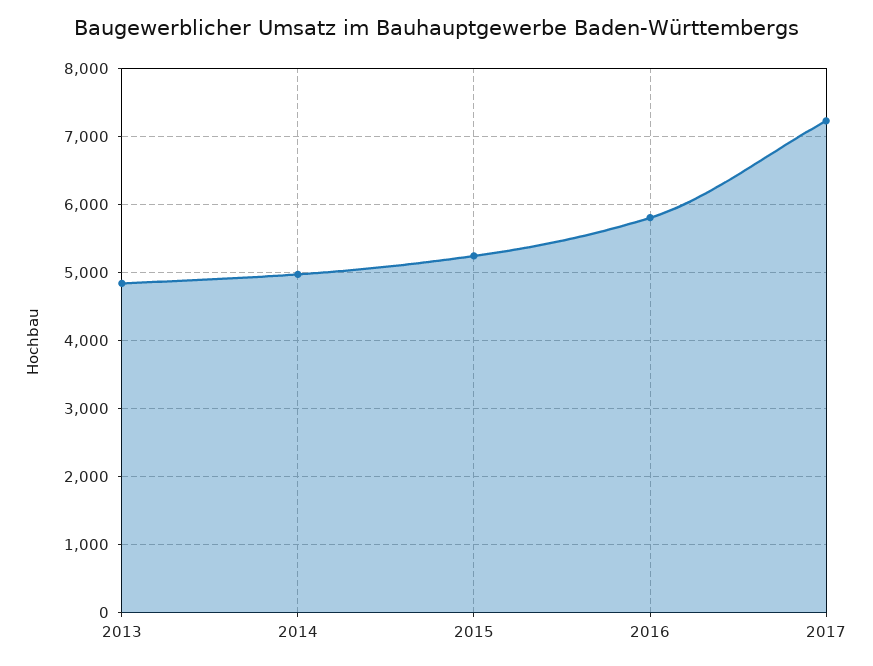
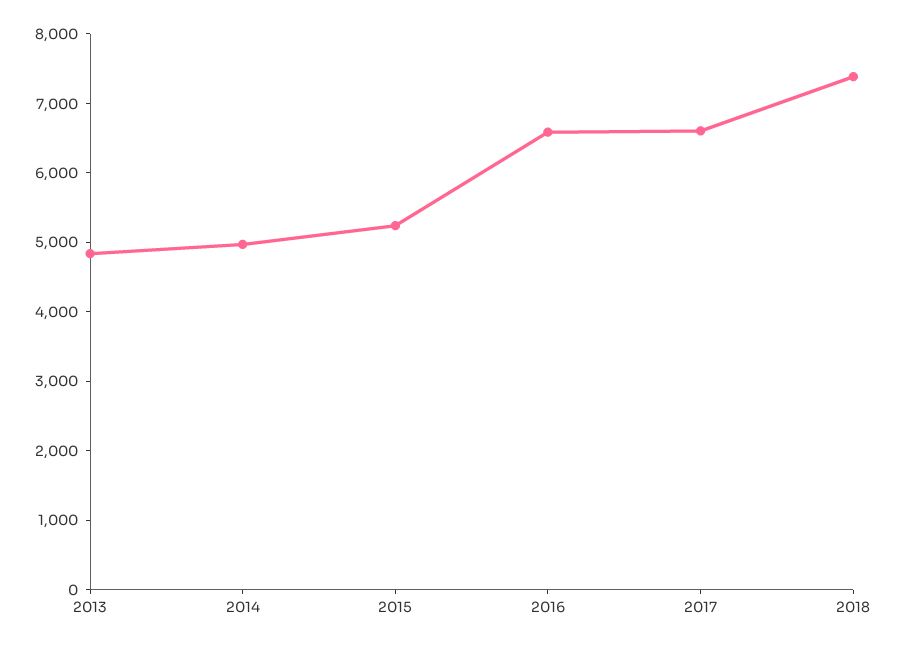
2016: 5800 -> 6600
2017: 7200 -> 6600
2018: none -> 7400

